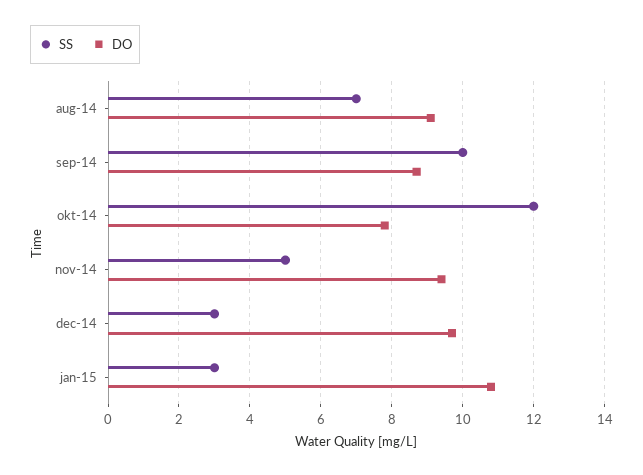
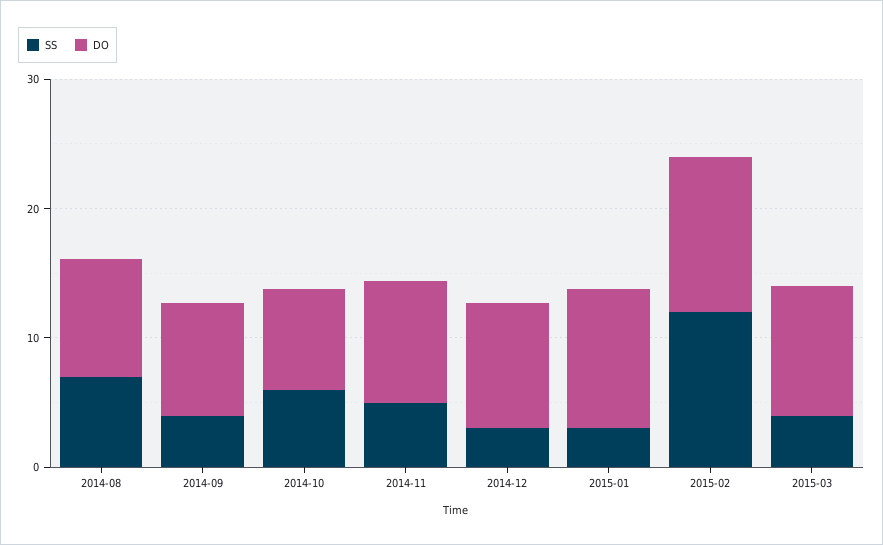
SS, sep-14: 10 -> 4
SS, okt-14: 12 -> 6
SS, 2015-02: none -> 12
DO, 2015-02: none -> 12
SS, 2015-03: none -> 4
DO, 2015-03: none -> 10

